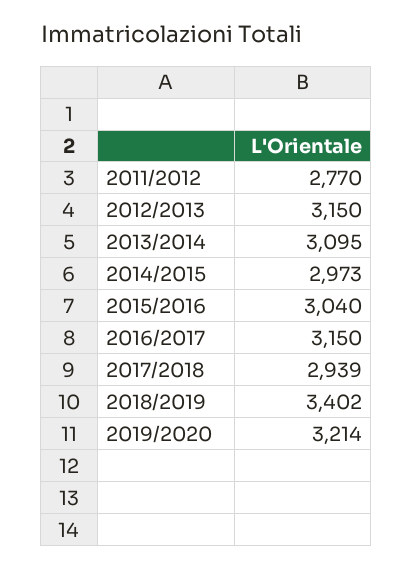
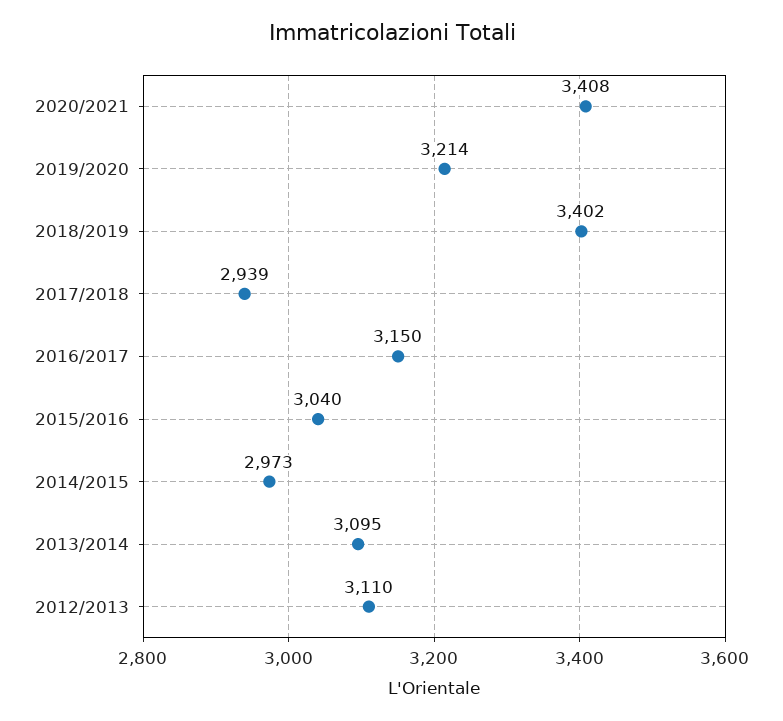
2011/2012: 2770 -> none
2012/2013: 3150 -> 3110
2020/2021: none -> 3408

